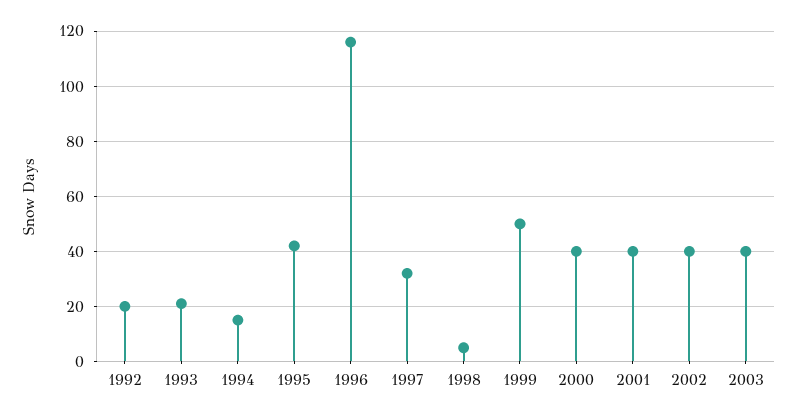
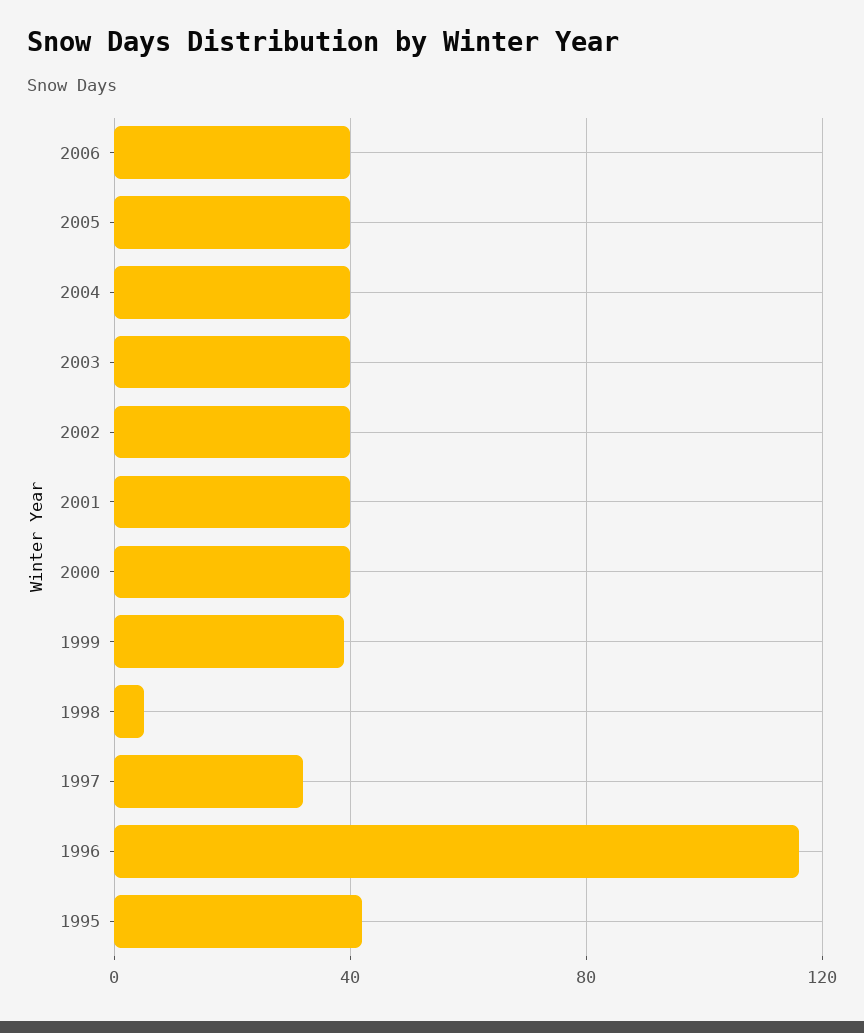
1992: 20 -> none
1993: 20 -> none
1994: 15 -> none
1999: 50 -> 40
2006: none -> 40
2005: none -> 40
2004: none -> 40

